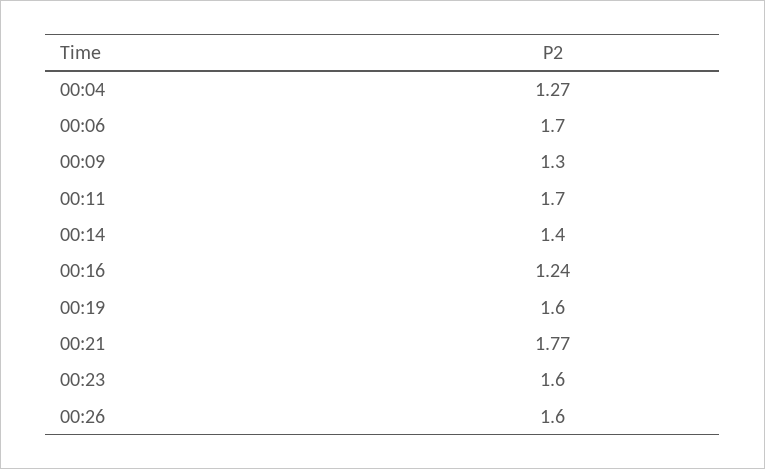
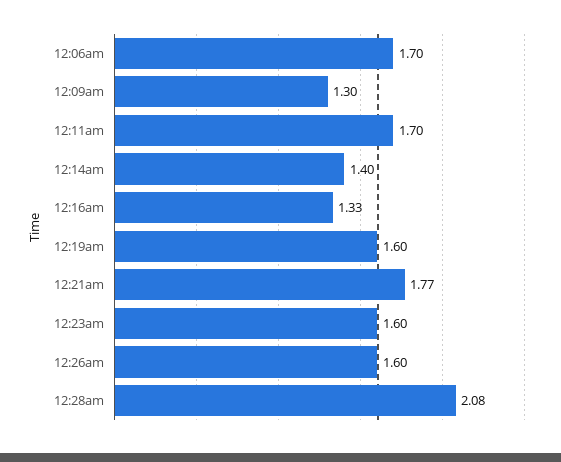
00:04: 1.27 -> none
00:16: 1.24 -> 1.33
12:28am: none -> 2.08

